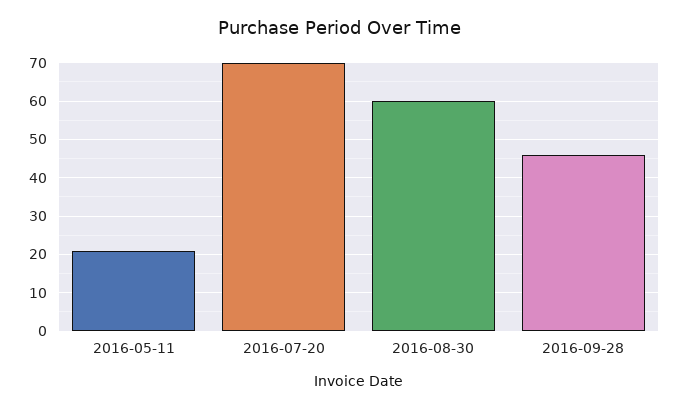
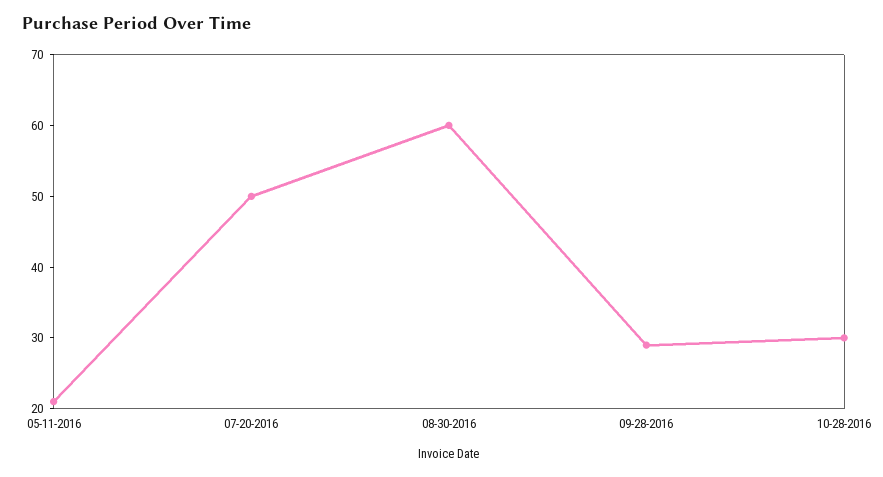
2016-07-20: 70 -> 50
2016-09-28: 45 -> 30
10-28-2016: none -> 30

